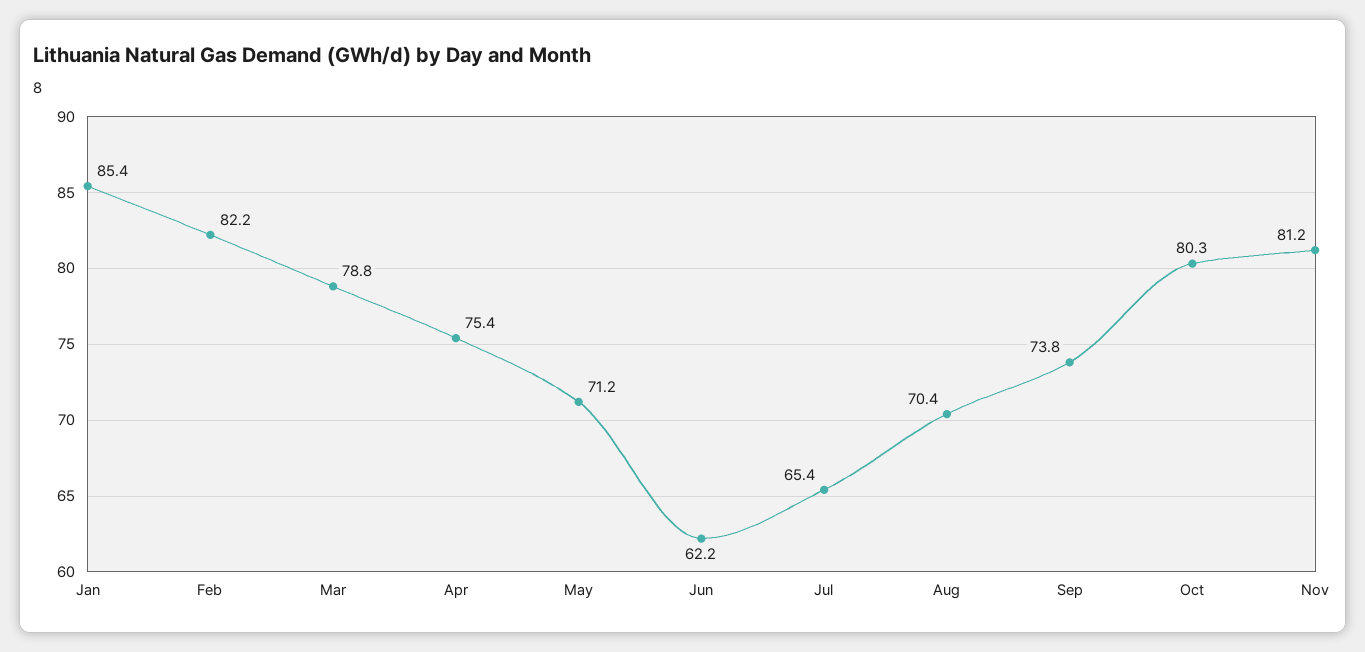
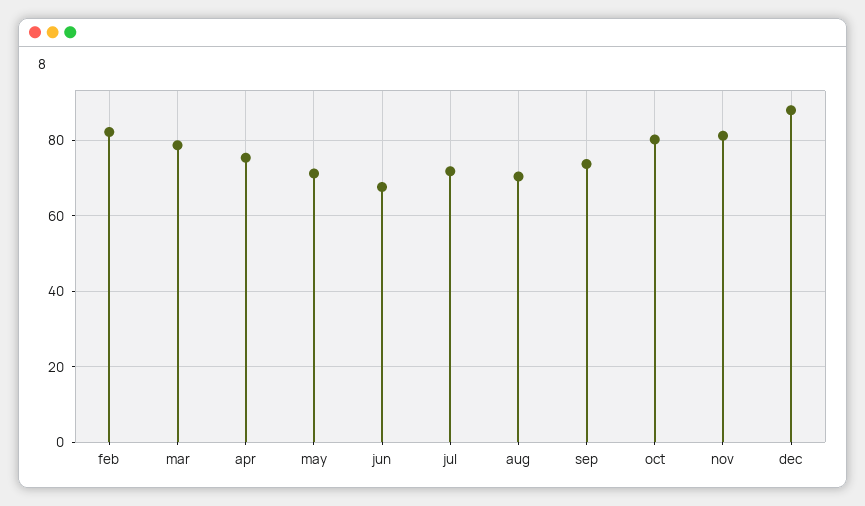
Jan: 85.4 -> none
Jun: 62.2 -> 68
Jul: 65.4 -> 72
dec: none -> 88

